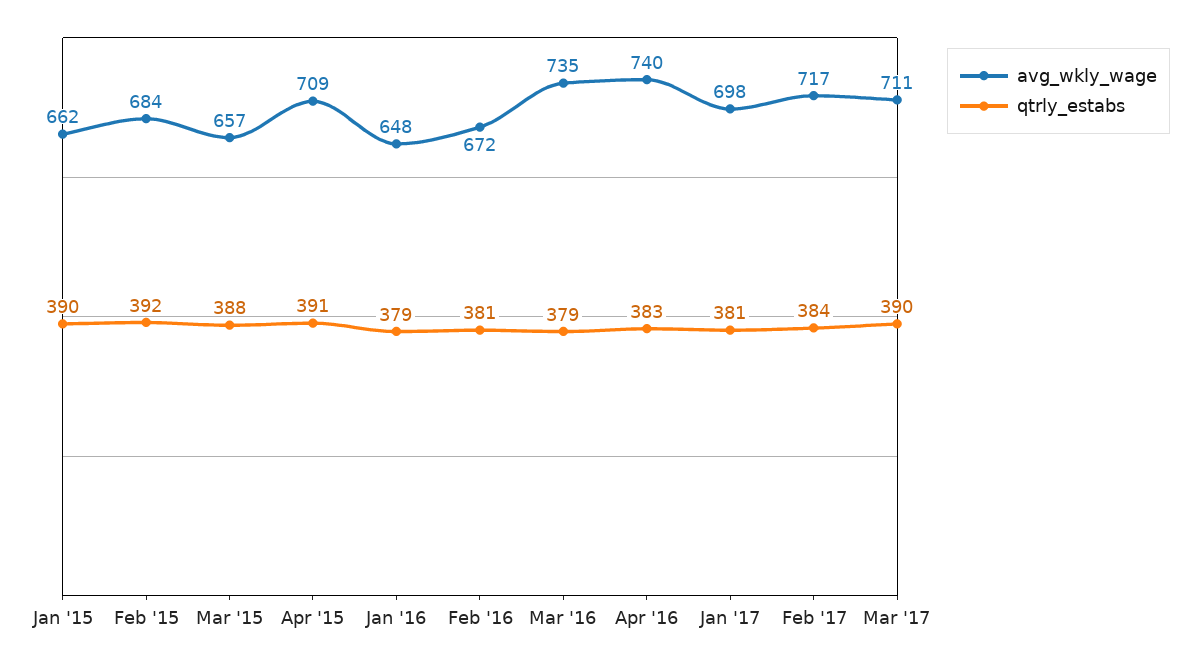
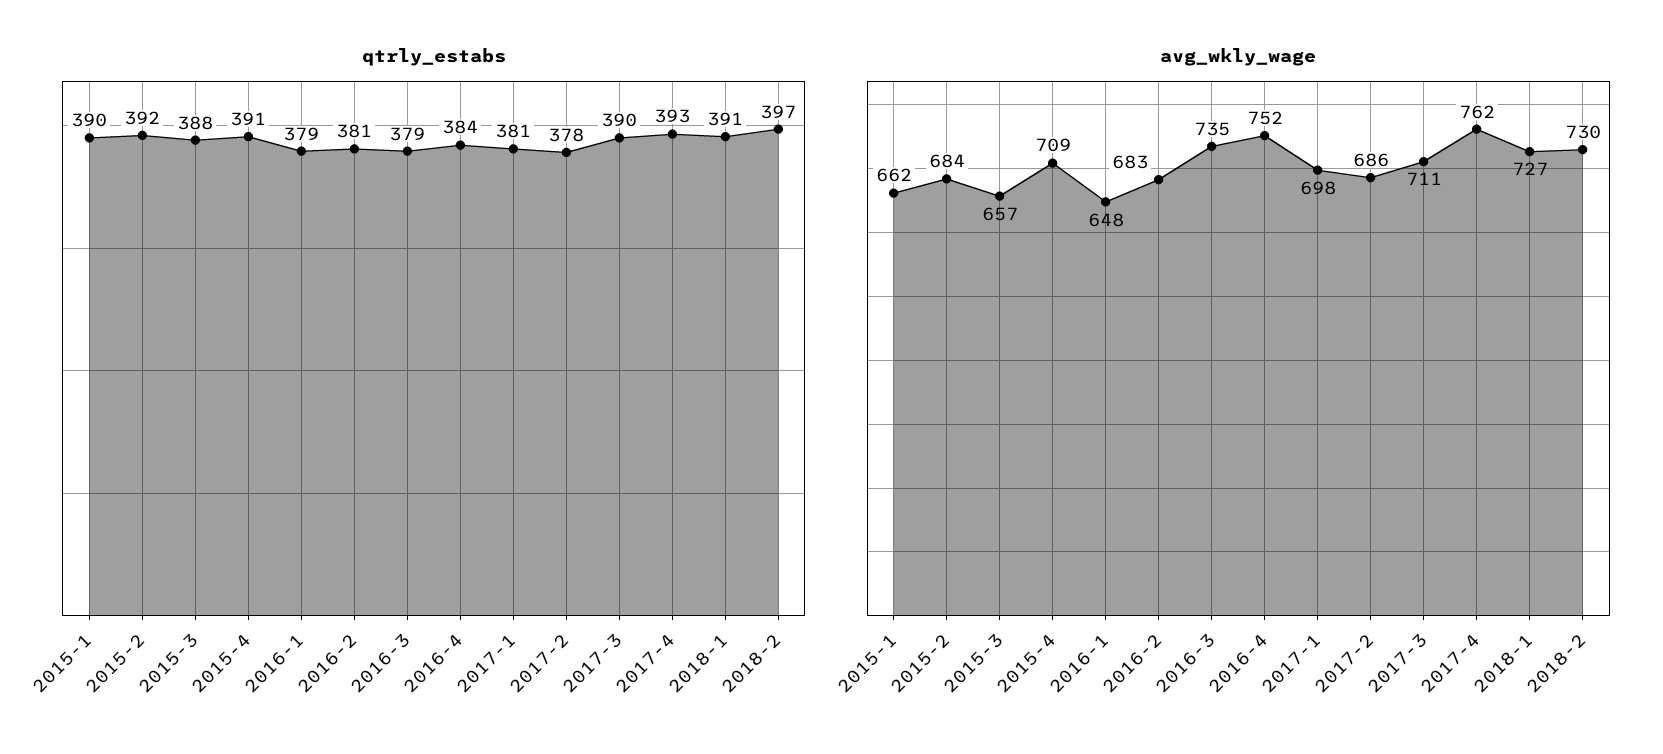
avg_wkly_wage, Feb '16: 672 -> 683
avg_wkly_wage, Apr '16: 740 -> 752
qtrly_estabs, Apr '16: 383 -> 384
avg_wkly_wage, Feb '17: 717 -> 686
qtrly_estabs, Feb '17: 384 -> 378
qtrly_estabs, 2017-4: none -> 393
qtrly_estabs, 2018-1: none -> 391
qtrly_estabs, 2018-2: none -> 397
avg_wkly_wage, 2017-4: none -> 762
avg_wkly_wage, 2018-1: none -> 727
avg_wkly_wage, 2018-2: none -> 730

